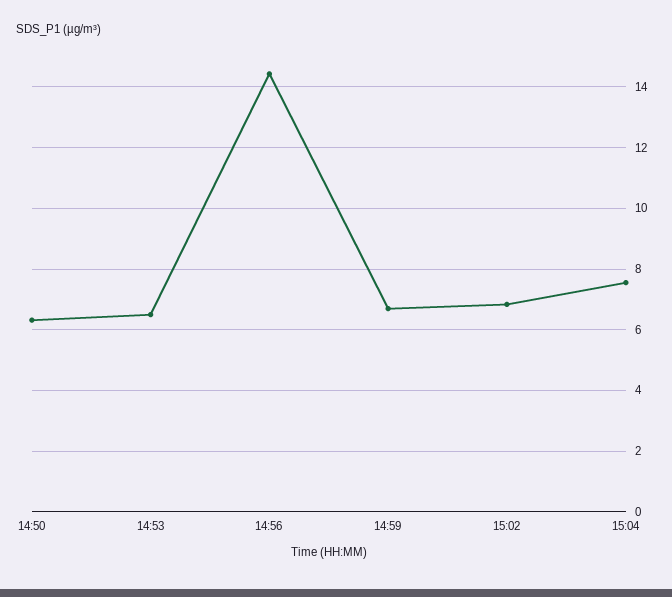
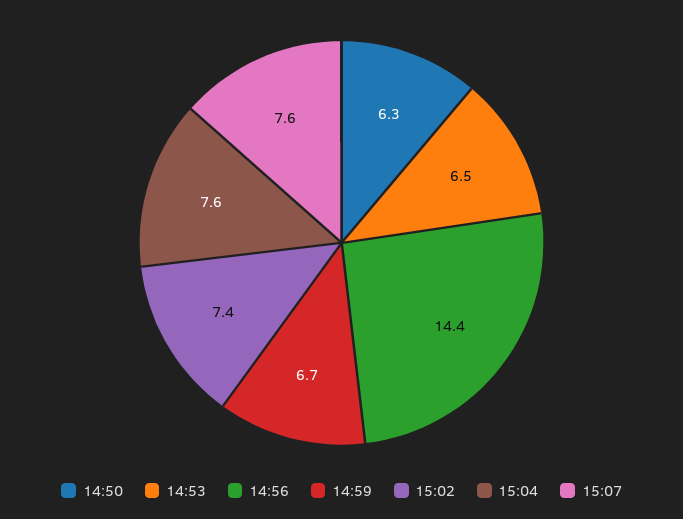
15:02: 6.8 -> 7.4
15:07: none -> 7.6

